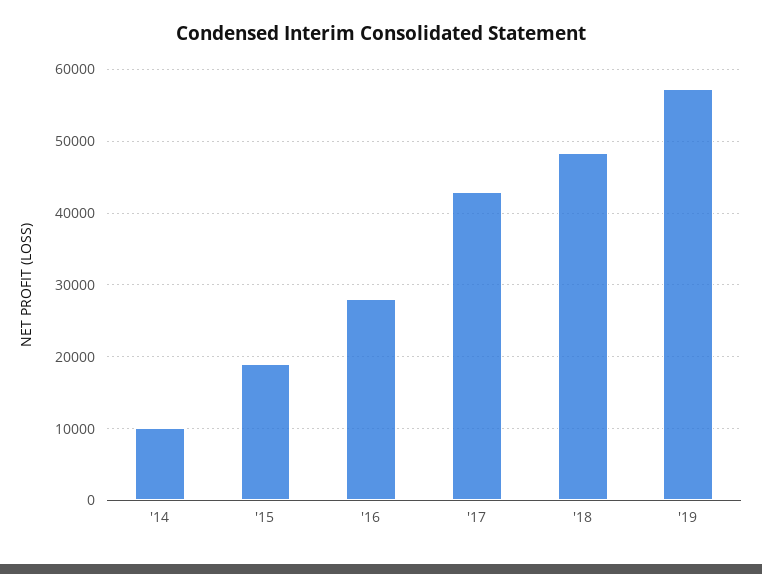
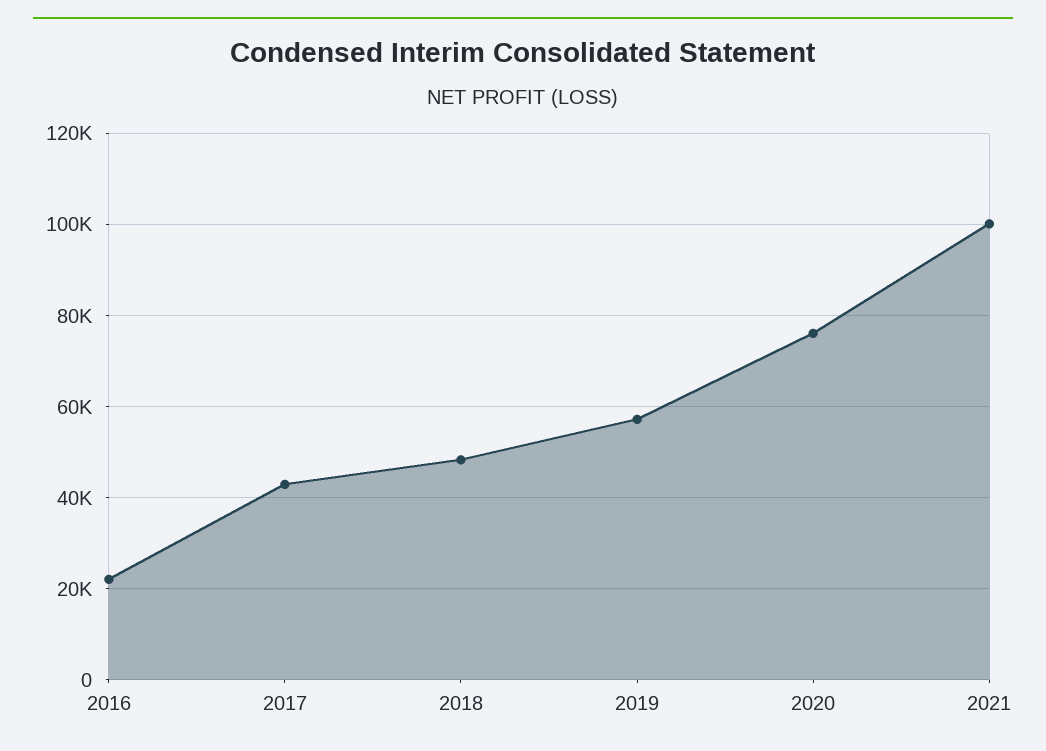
'14: 10000 -> none
'15: 19000 -> none
'16: 28000 -> 22000
2020: none -> 76000
2021: none -> 100000

